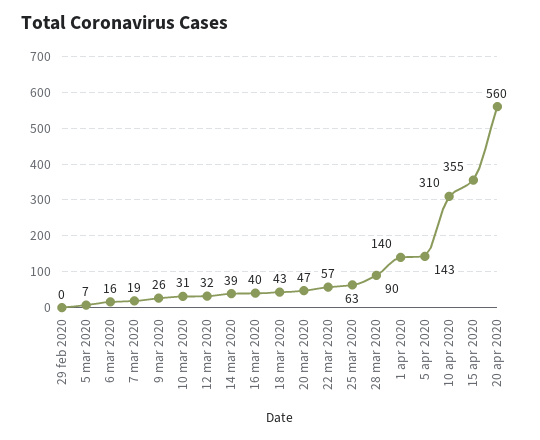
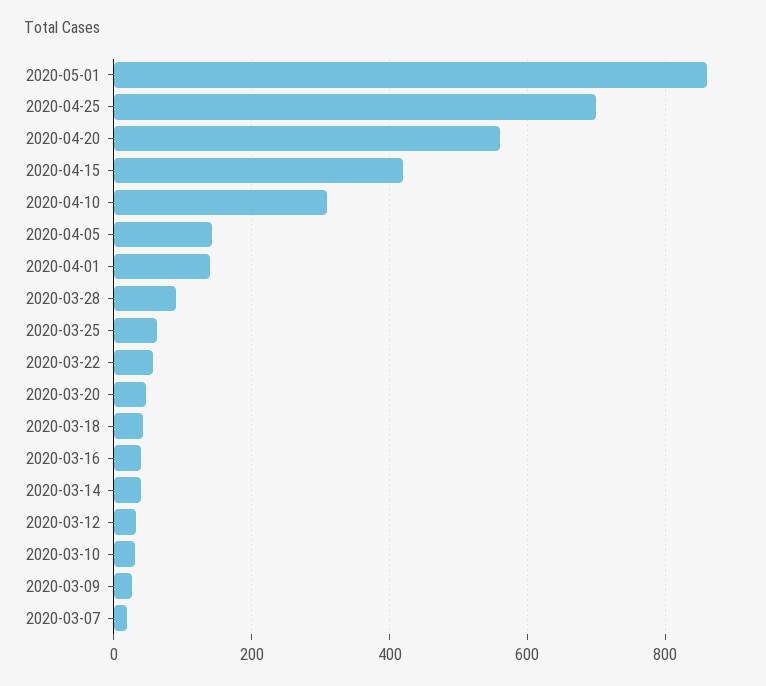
29 feb 2020: 0 -> none
5 mar 2020: 7 -> none
6 mar 2020: 16 -> none
15 apr 2020: 355 -> 420
2020-05-01: none -> 860
2020-04-25: none -> 700

